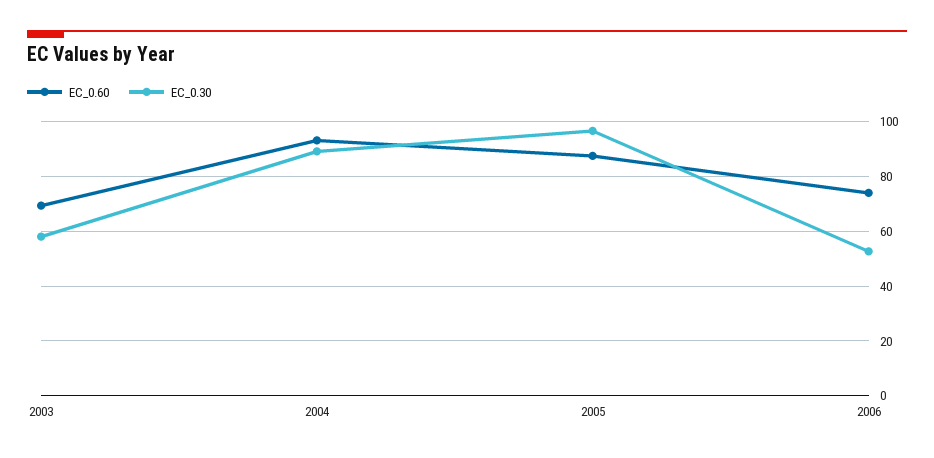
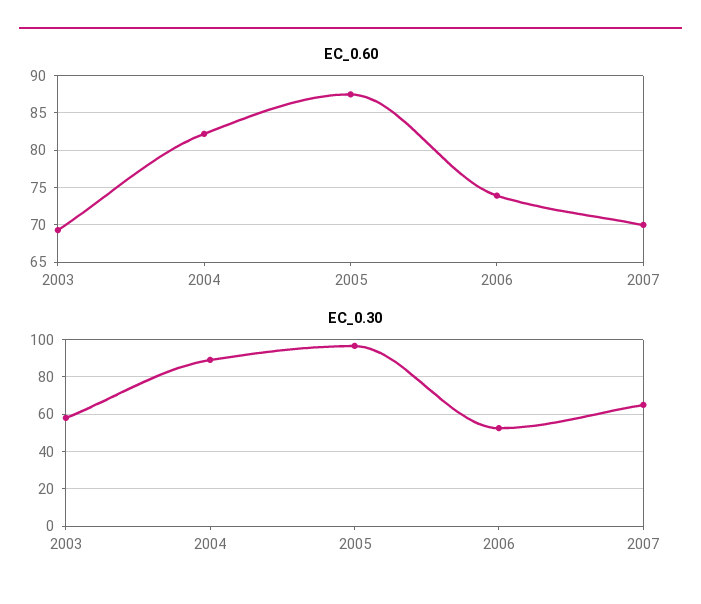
EC_0.60, 2004: 92.5 -> 82
EC_0.60, 2007: none -> 70
EC_0.30, 2007: none -> 65

